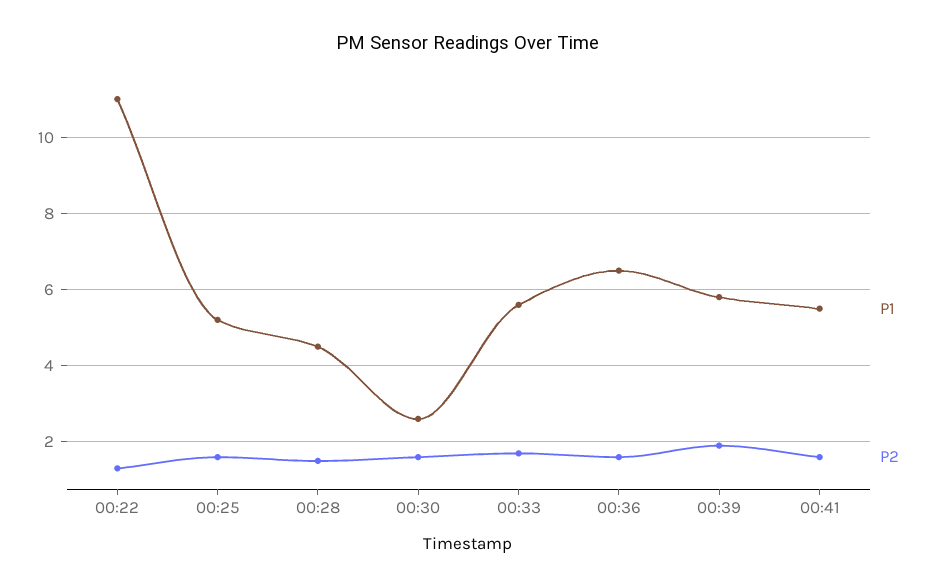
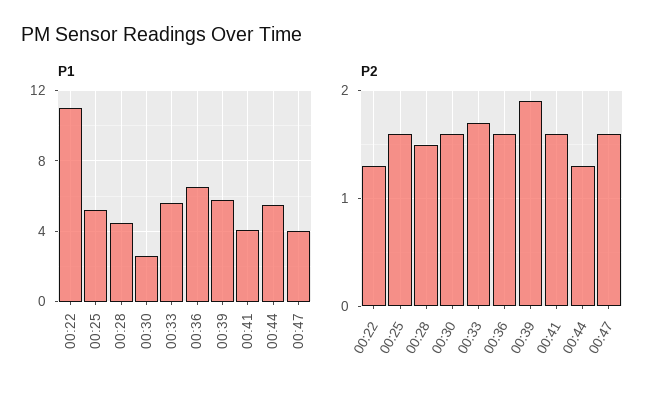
P1, 00:41: 5.5 -> 4
P1, 00:44: none -> 5.5
P1, 00:47: none -> 4
P2, 00:44: none -> 1.3
P2, 00:47: none -> 1.6

